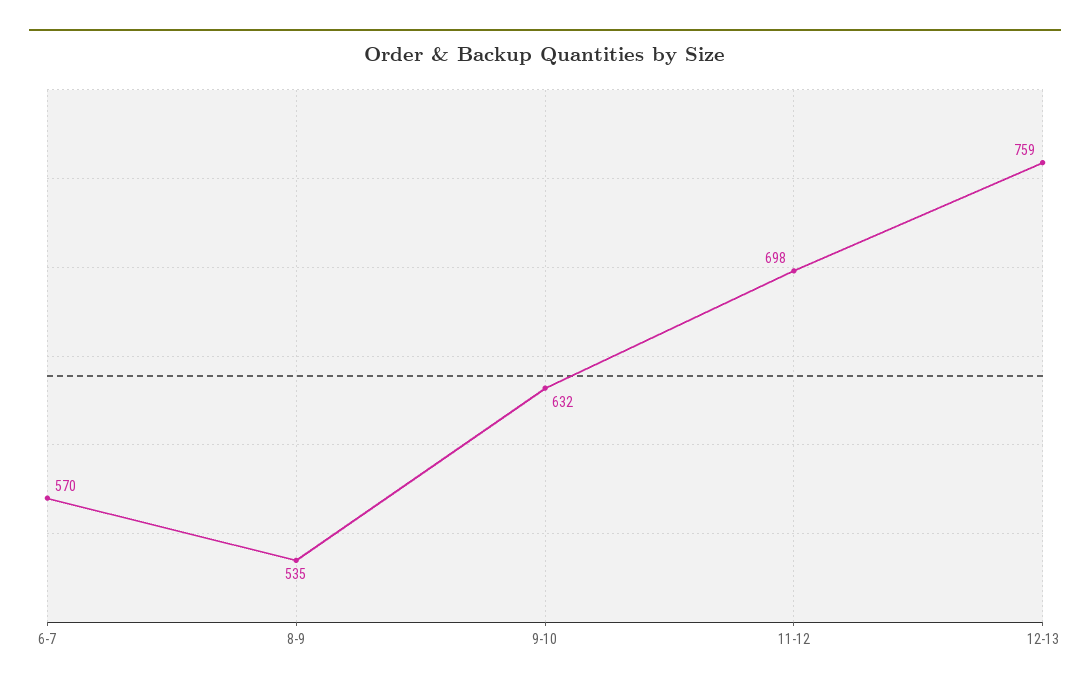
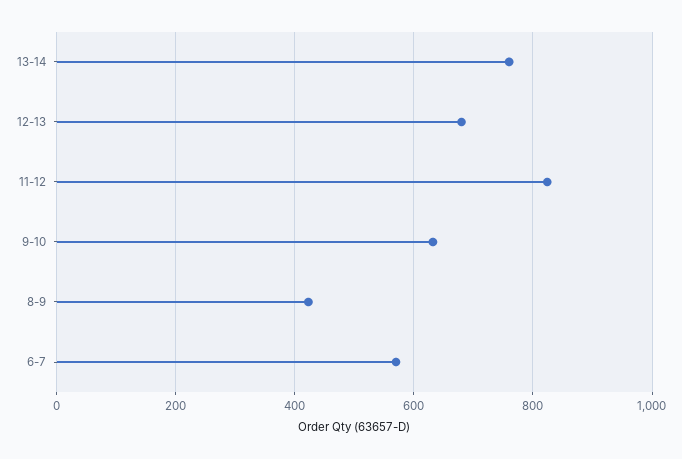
8-9: 535 -> 420
11-12: 698 -> 820
12-13: 759 -> 680
13-14: none -> 760

